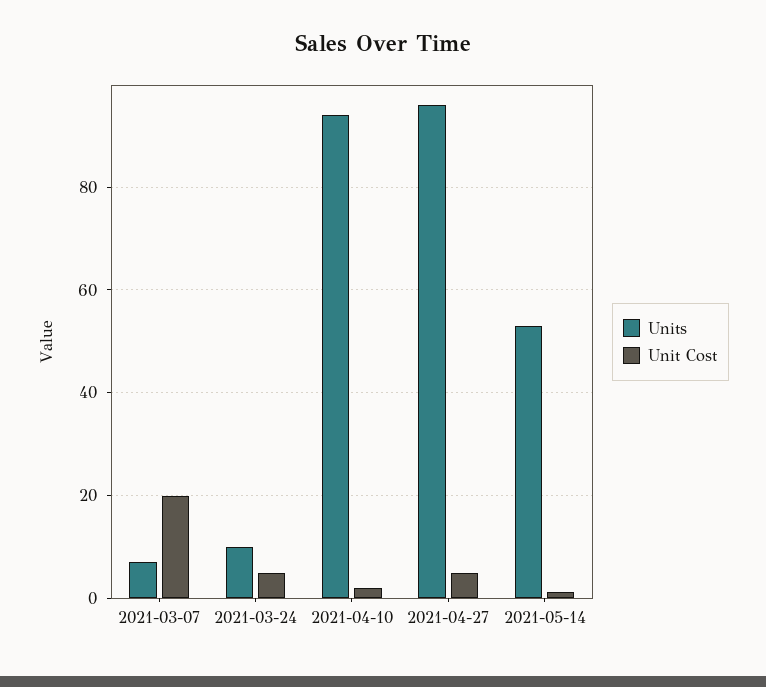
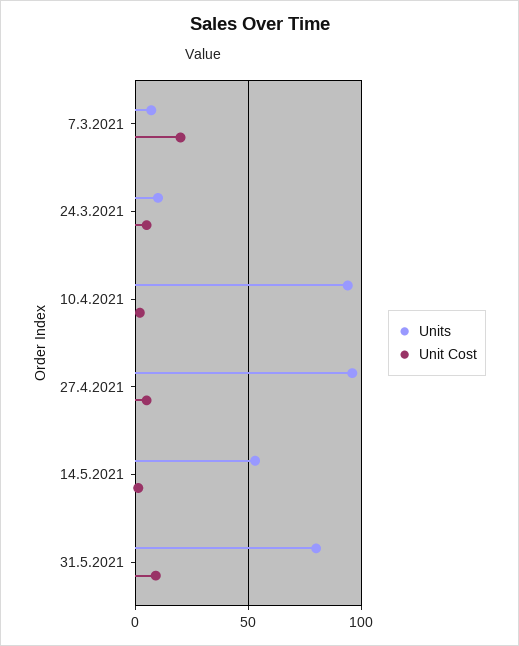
Units, 31.5.2021: none -> 80
Unit Cost, 31.5.2021: none -> 10

